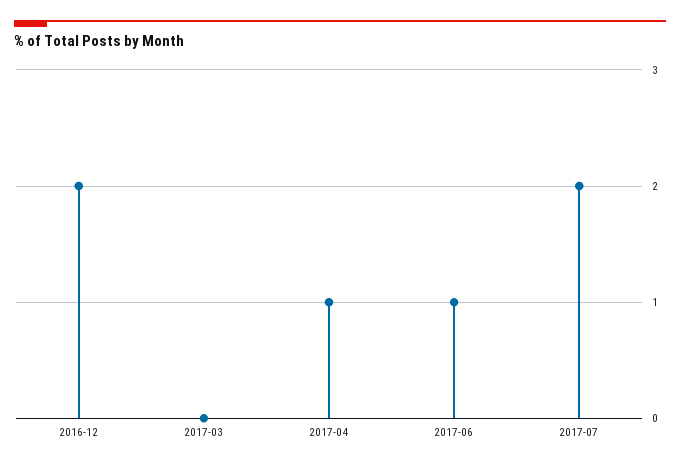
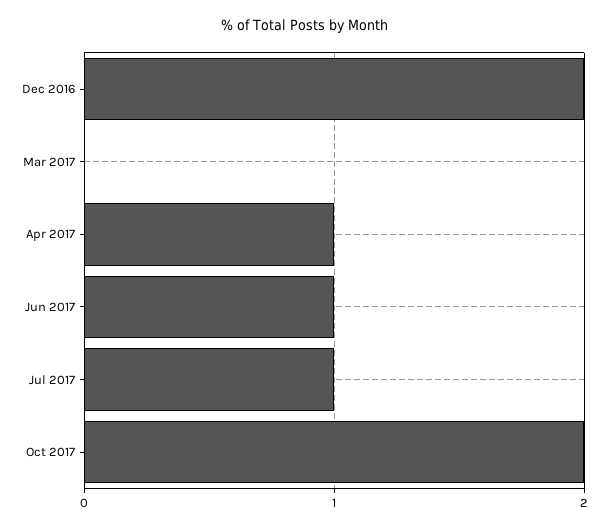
2017-07: 2 -> 1
Oct 2017: none -> 2

